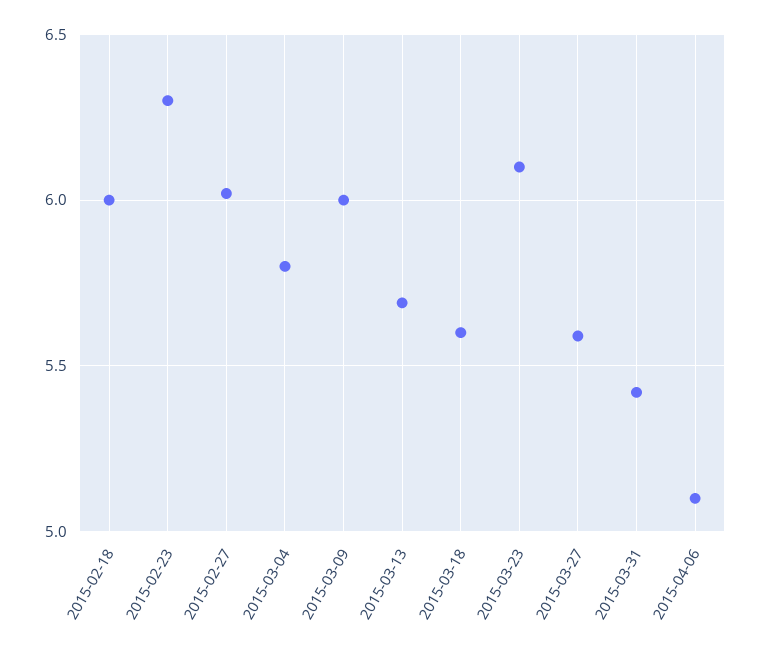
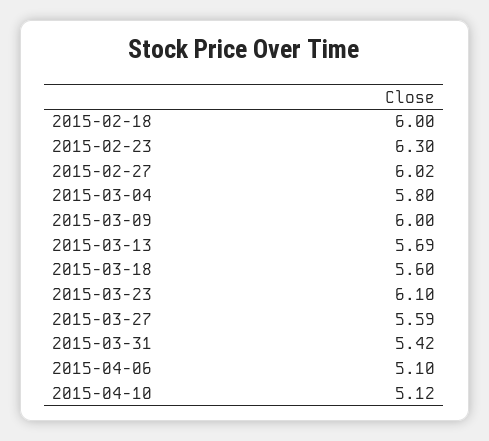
2015-04-10: none -> 5.12

